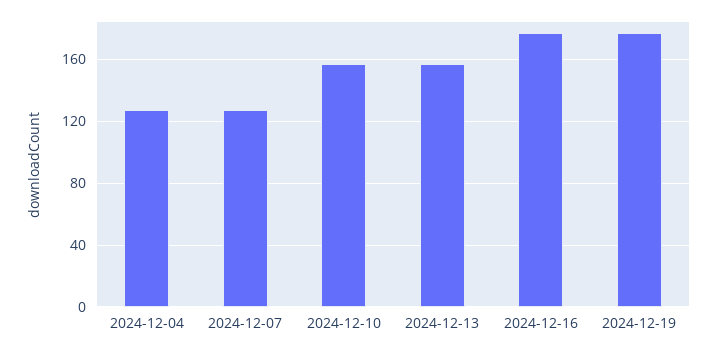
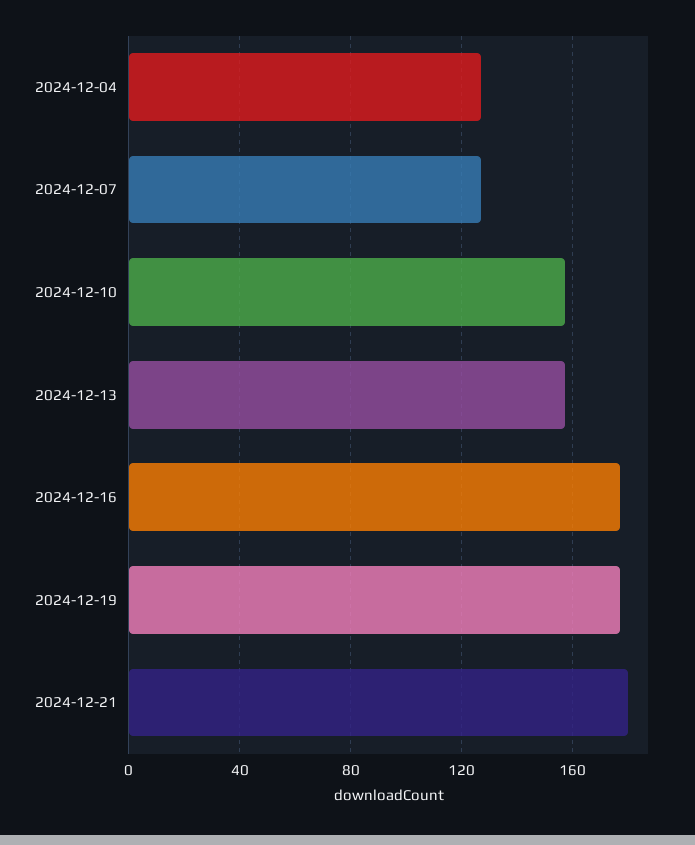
2024-12-21: none -> 180

